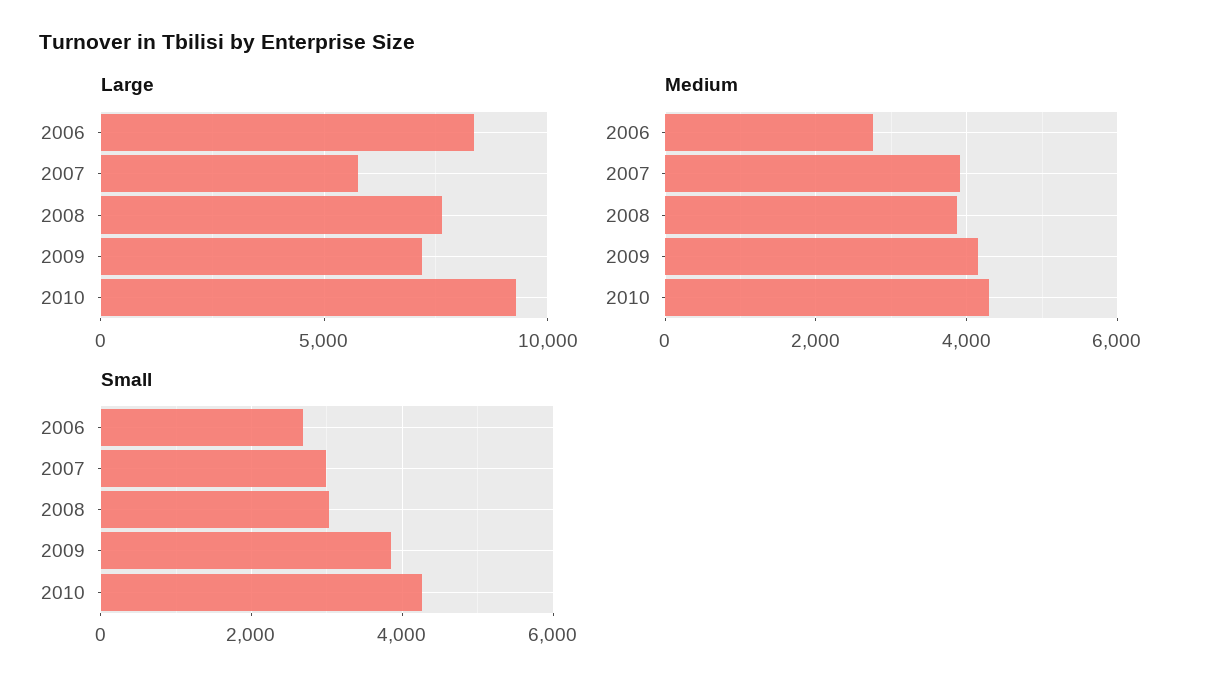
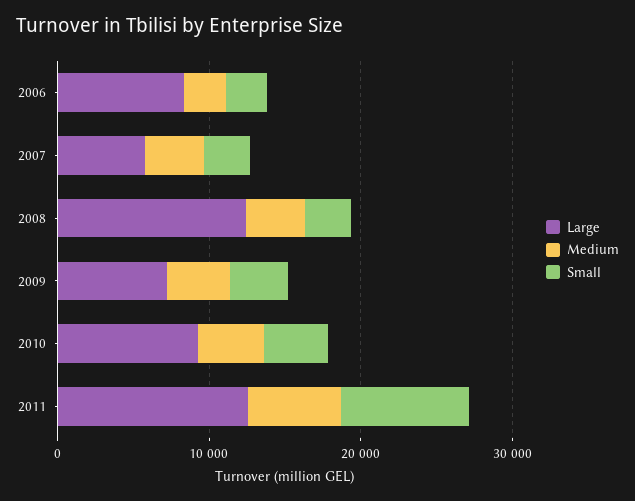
Large, 2008: 7500 -> 12000
Large, 2011: none -> 12000
Medium, 2011: none -> 6000
Small, 2011: none -> 8000

